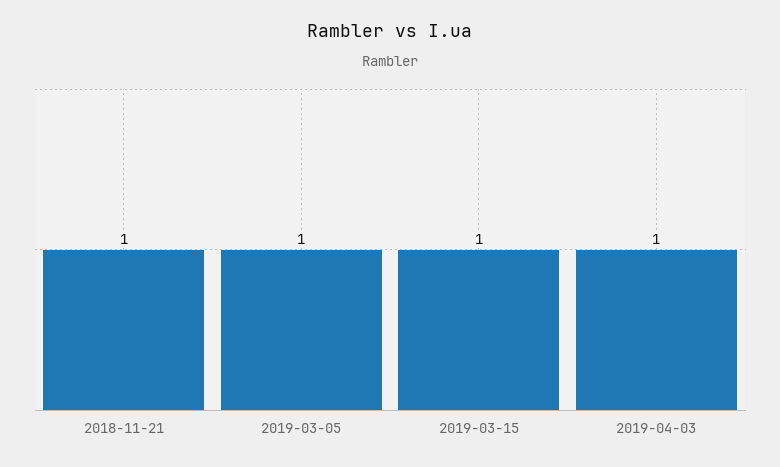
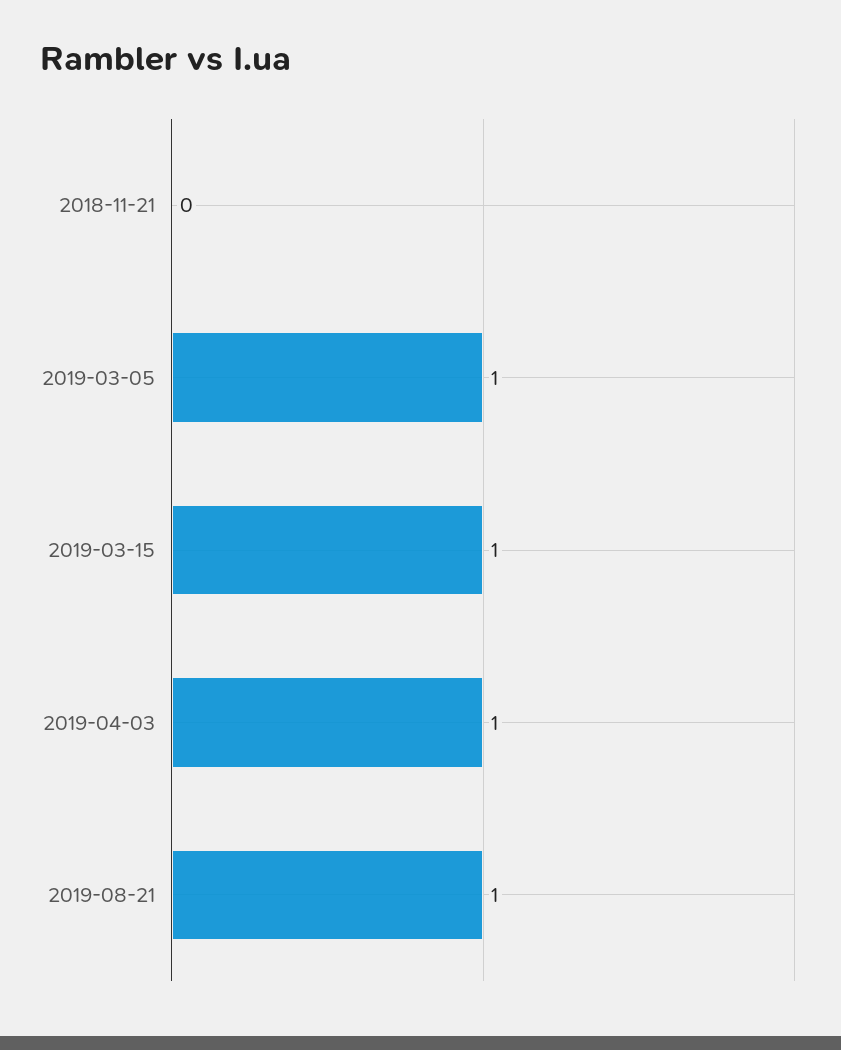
2018-11-21: 1 -> 0
2019-08-21: none -> 1

